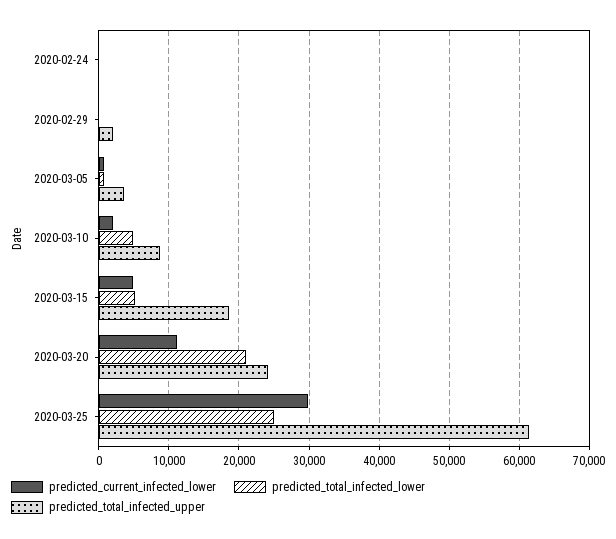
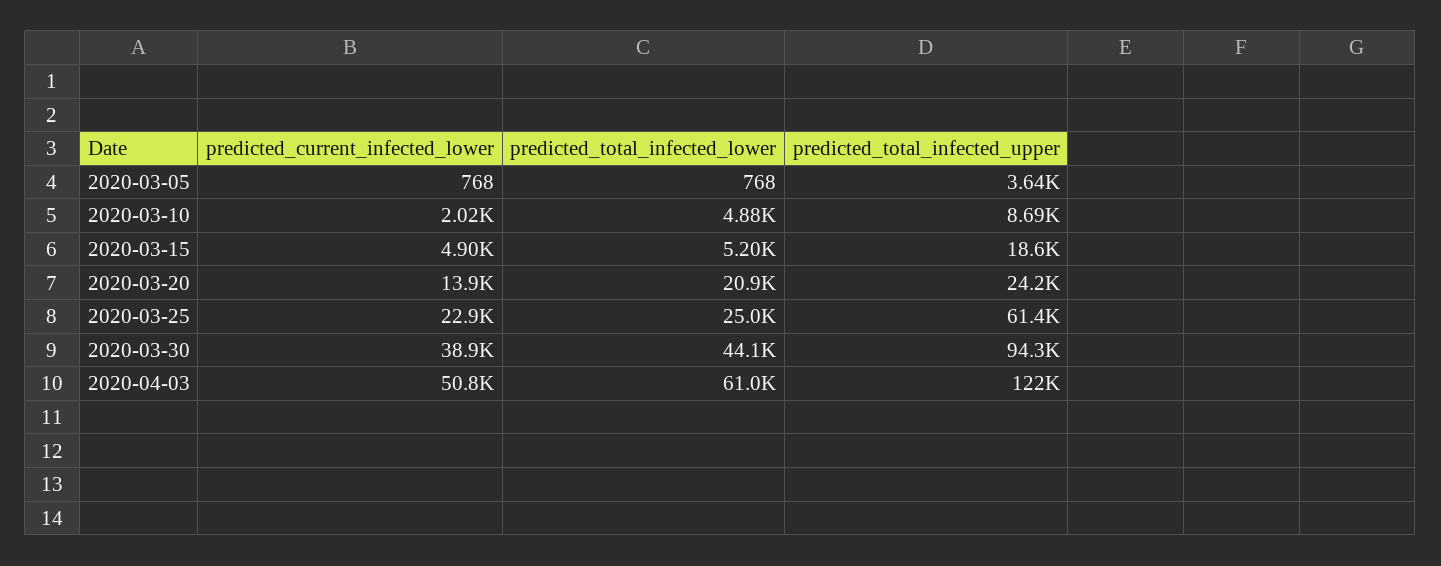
predicted_current_infected_lower, 2020-02-24: 0 -> none
predicted_total_infected_lower, 2020-02-24: 0 -> none
predicted_total_infected_upper, 2020-02-24: 0 -> none
predicted_current_infected_lower, 2020-02-29: 0 -> none
predicted_total_infected_lower, 2020-02-29: 0 -> none
predicted_total_infected_upper, 2020-02-29: 2000 -> none
predicted_current_infected_lower, 2020-03-20: 11000 -> 13900
predicted_current_infected_lower, 2020-03-25: 30000 -> 22900
predicted_current_infected_lower, 2020-03-30: none -> 38900
predicted_total_infected_lower, 2020-03-30: none -> 44100
predicted_total_infected_upper, 2020-03-30: none -> 94300
predicted_current_infected_lower, 2020-04-03: none -> 50800
predicted_total_infected_lower, 2020-04-03: none -> 61000
predicted_total_infected_upper, 2020-04-03: none -> 122000

